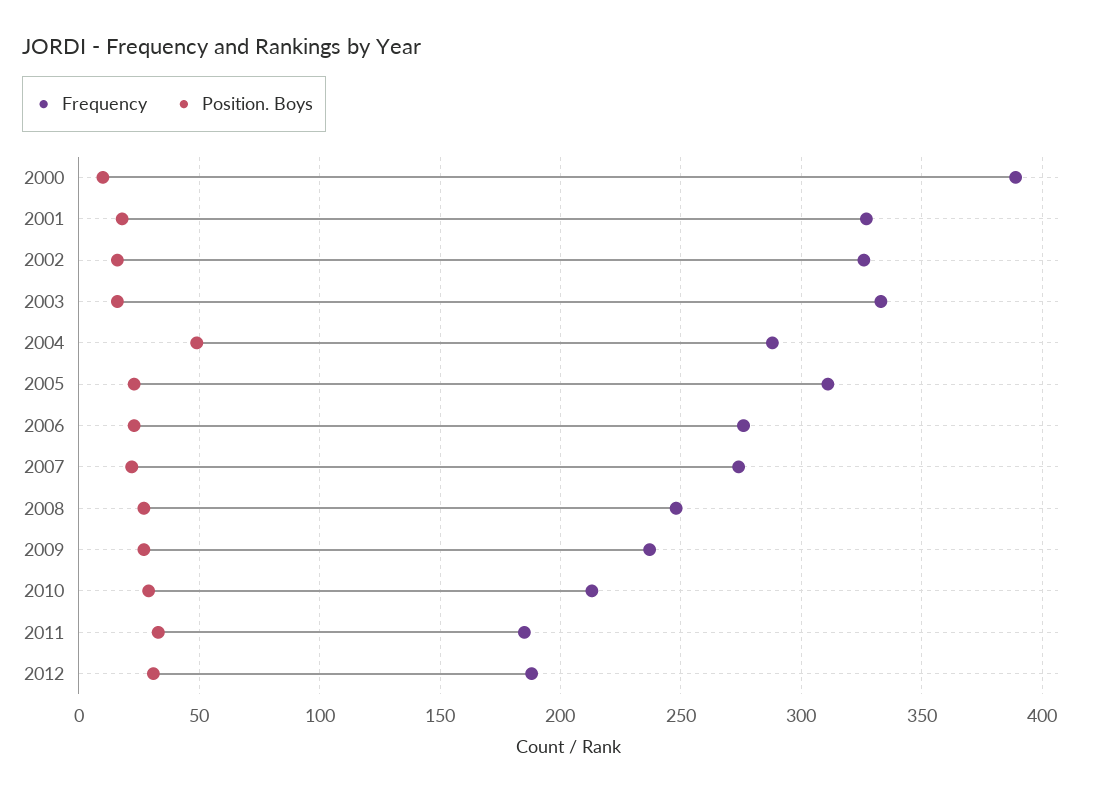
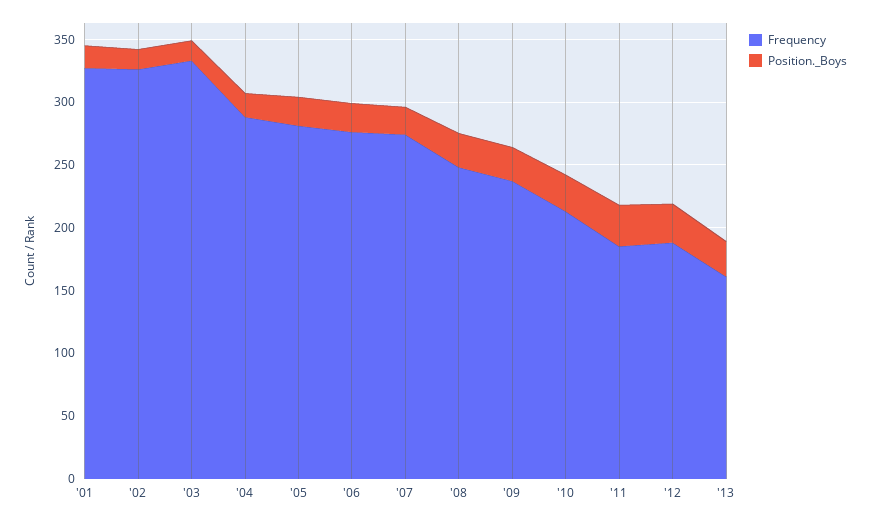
Frequency, 2000: 390 -> none
Position. Boys, 2000: 10 -> none
Position. Boys, 2004: 50 -> 20
Frequency, 2005: 310 -> 280
Frequency, '13: none -> 160
Position. Boys, '13: none -> 30

